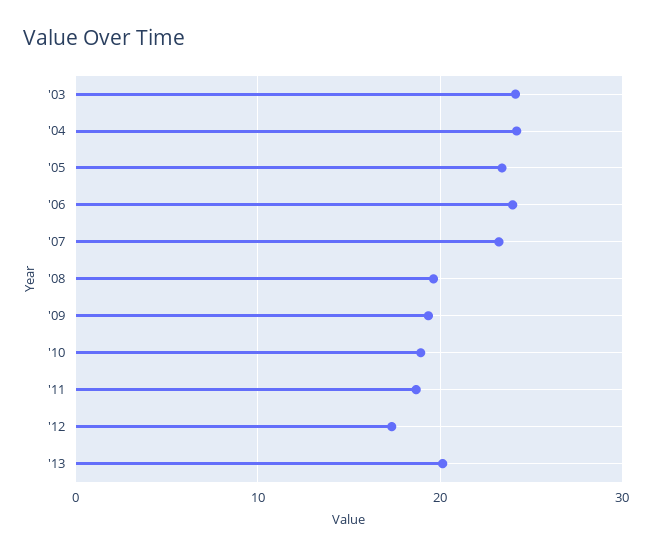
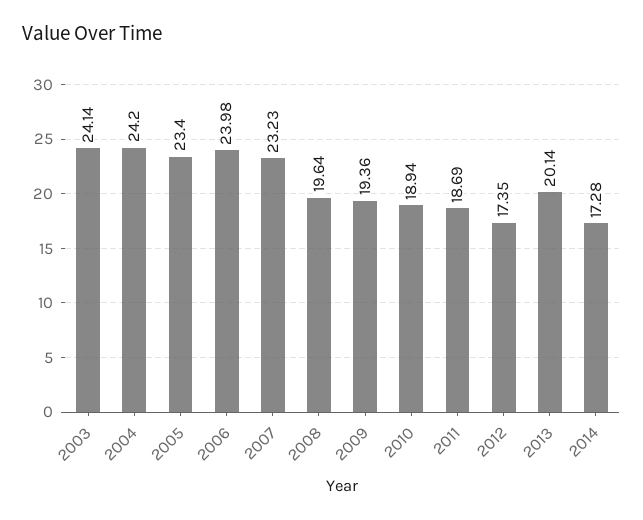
2014: none -> 17.28

